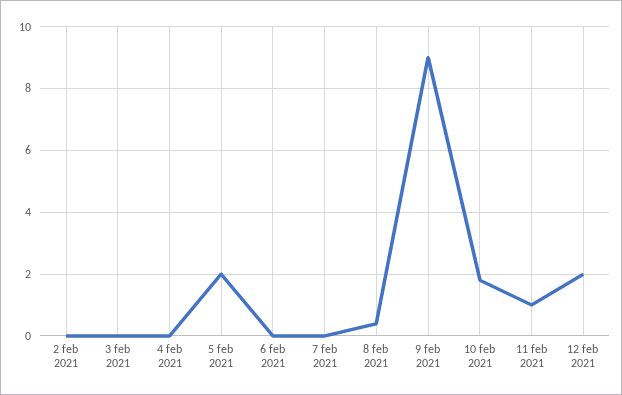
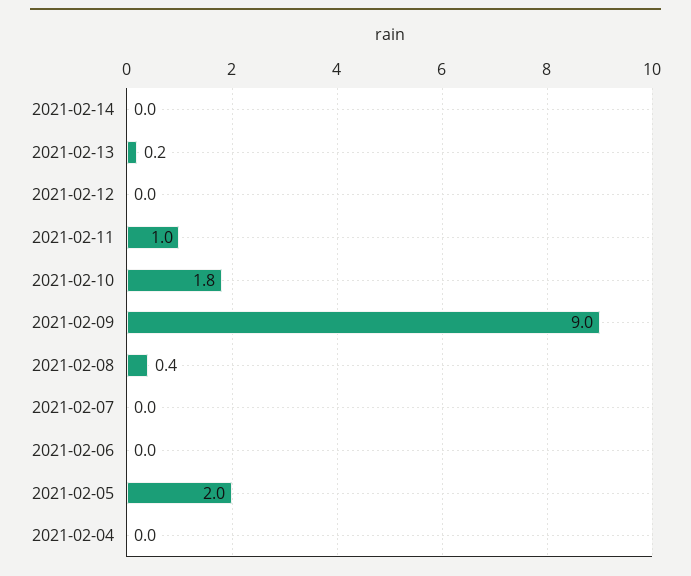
2 feb 2021: 0 -> none
3 feb 2021: 0 -> none
12 feb 2021: 2 -> 0
2021-02-14: none -> 0
2021-02-13: none -> 0.2

